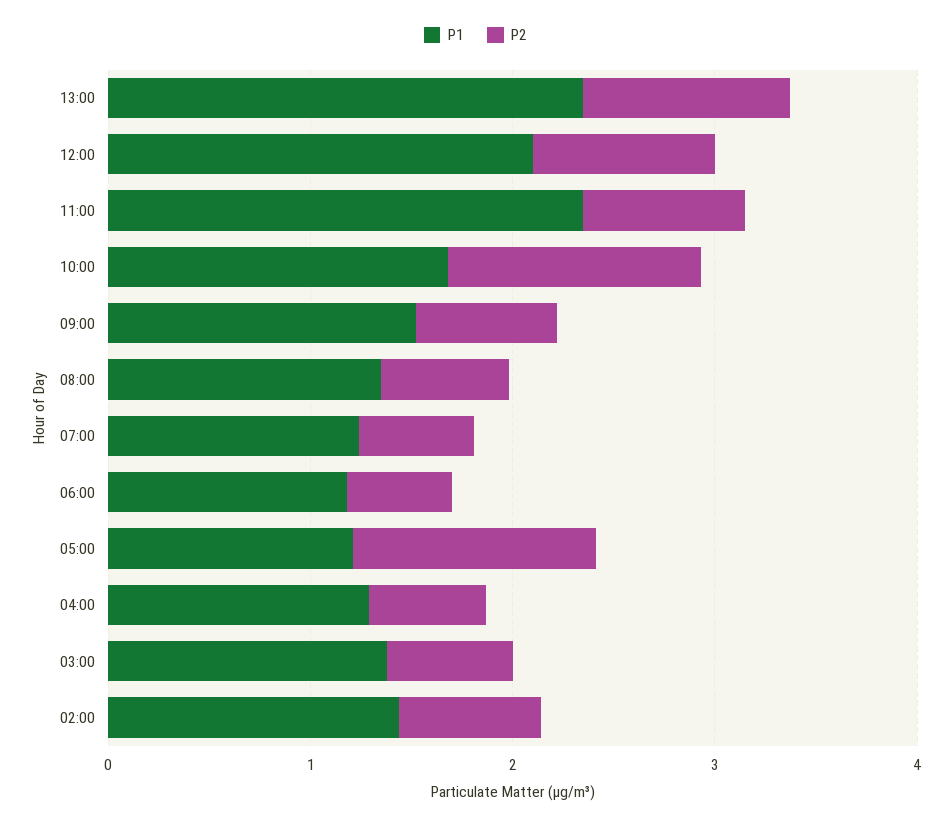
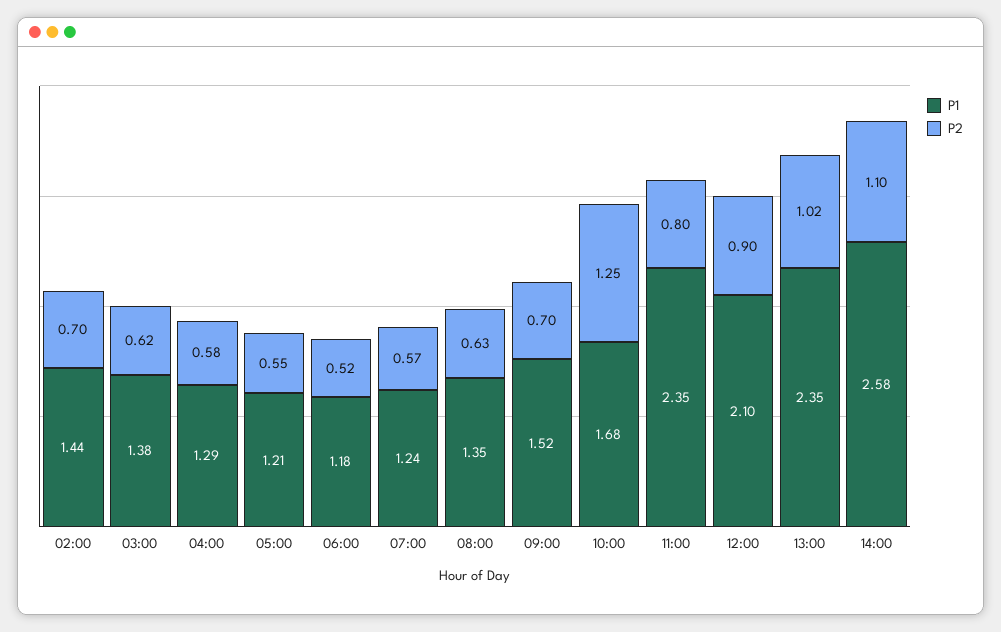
P2, 05:00: 1.2 -> 0.55
P1, 14:00: none -> 2.58
P2, 14:00: none -> 1.1

